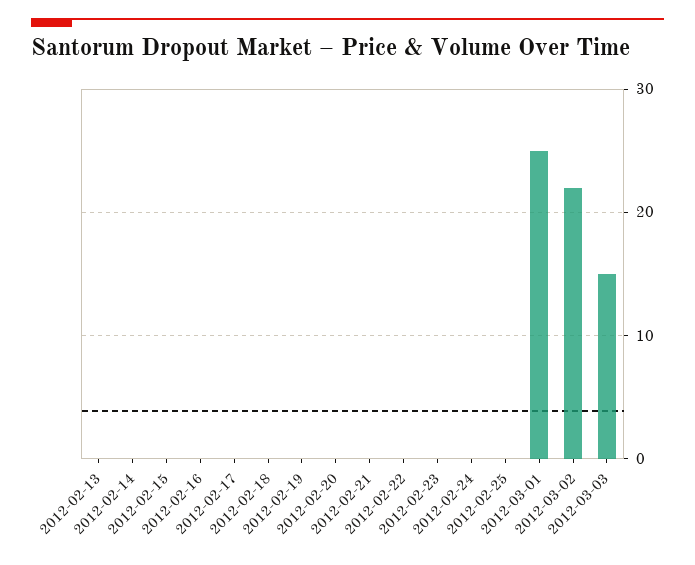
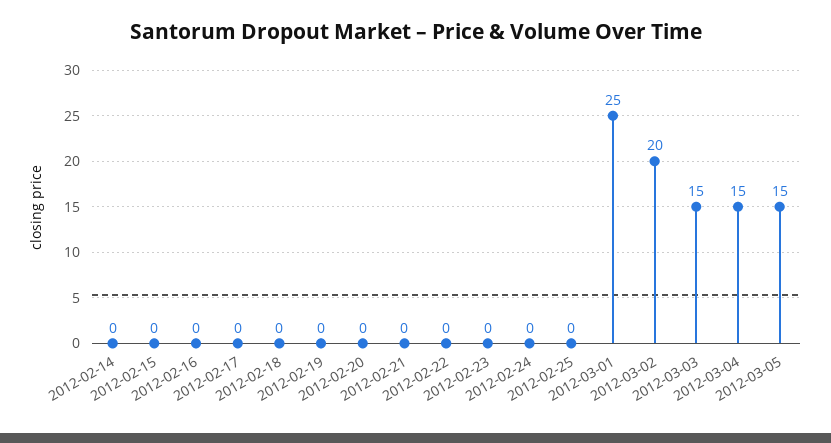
2012-02-13: 0 -> none
2012-03-02: 22 -> 20
2012-03-04: none -> 15
2012-03-05: none -> 15

